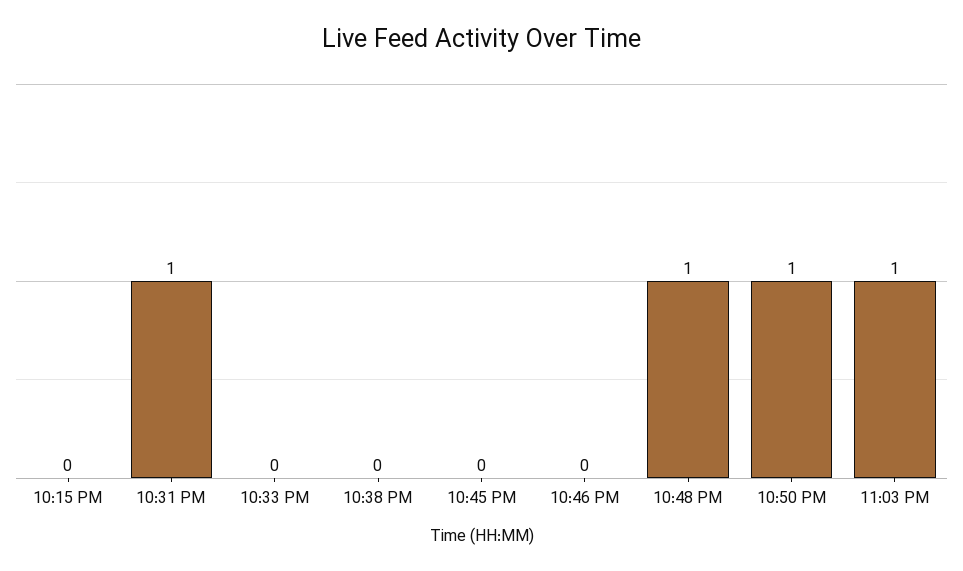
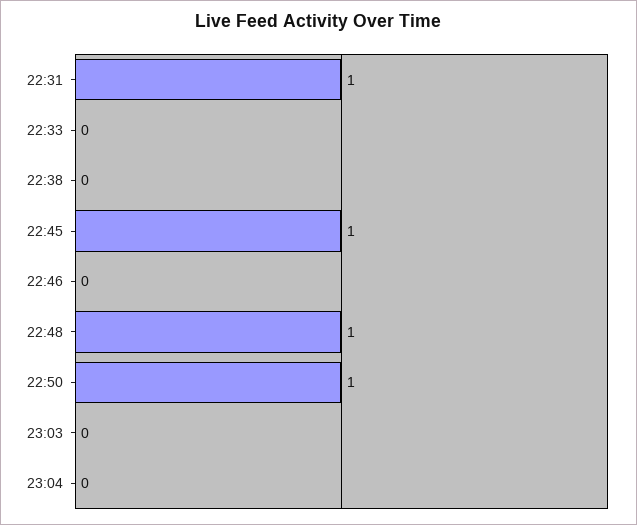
10:15 PM: 0 -> none
10:45 PM: 0 -> 1
11:03 PM: 1 -> 0
23:04: none -> 0

